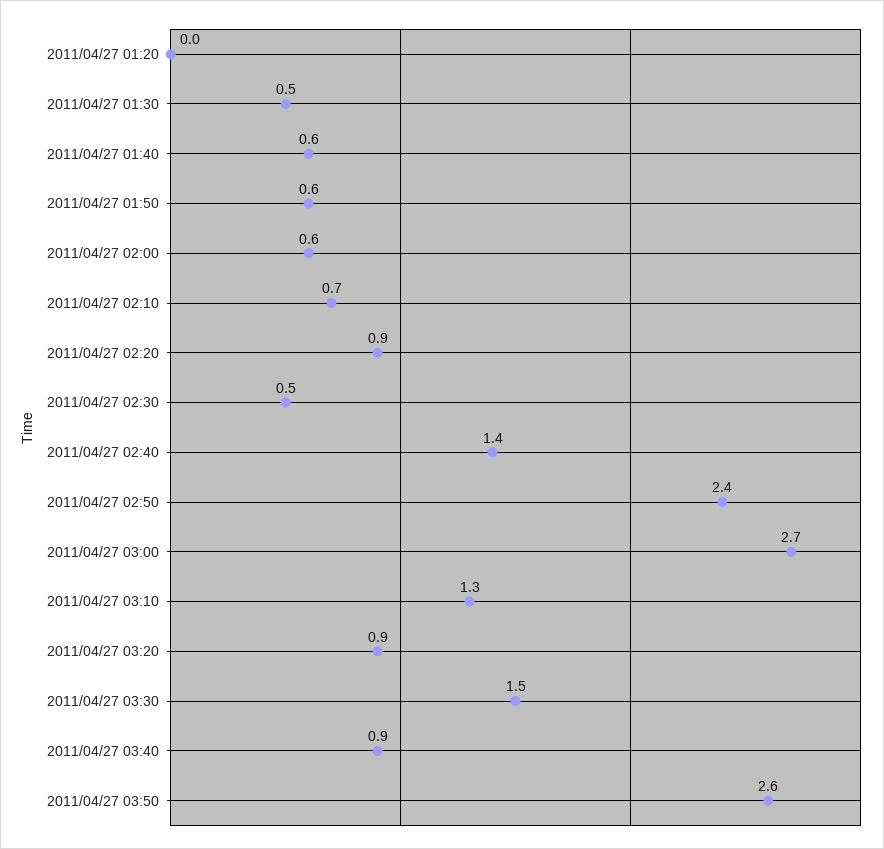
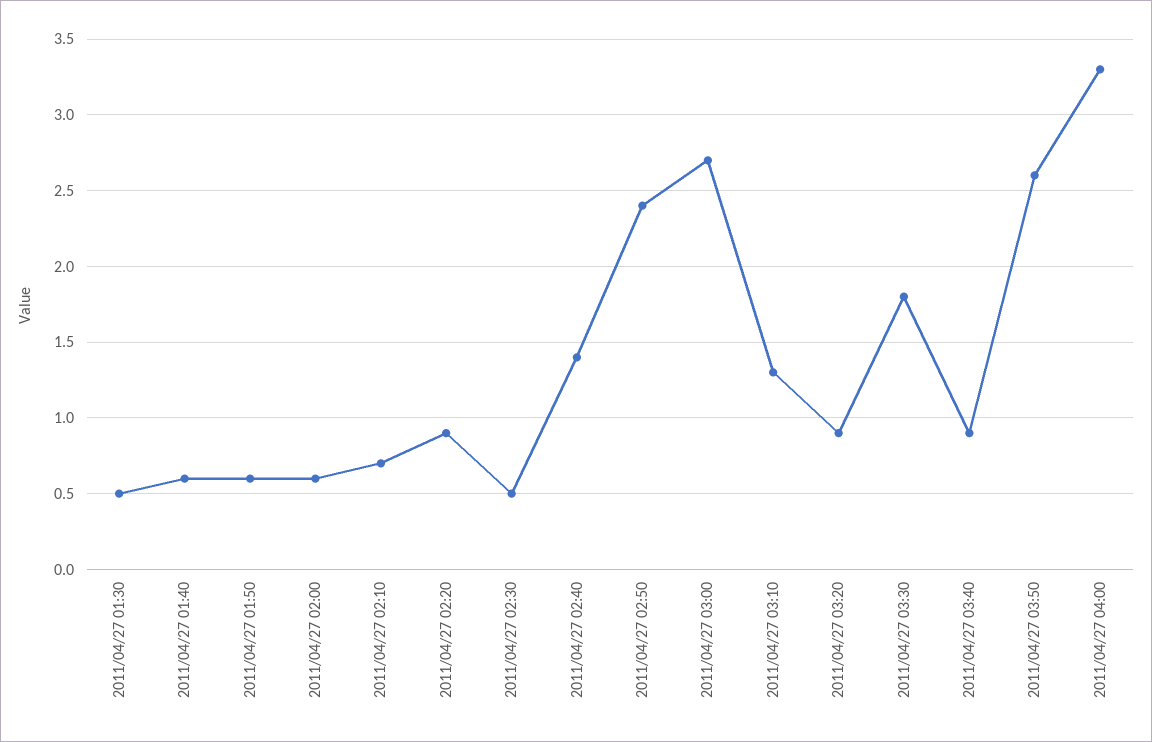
2011/04/27 01:20: 0 -> none
2011/04/27 03:30: 1.5 -> 1.8
2011/04/27 04:00: none -> 3.3

